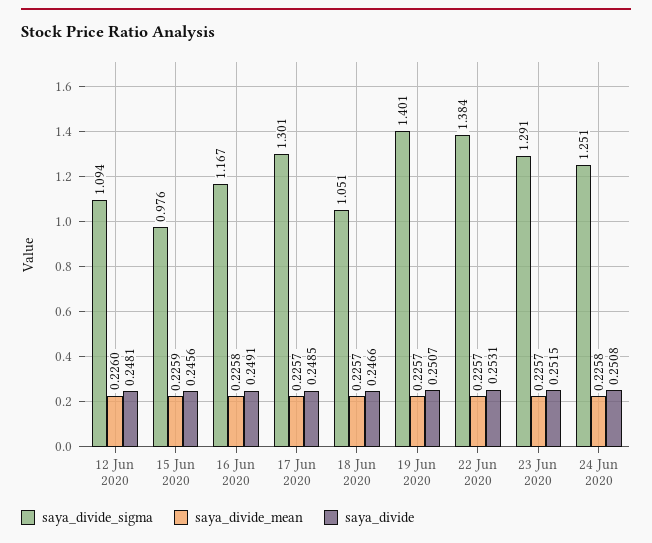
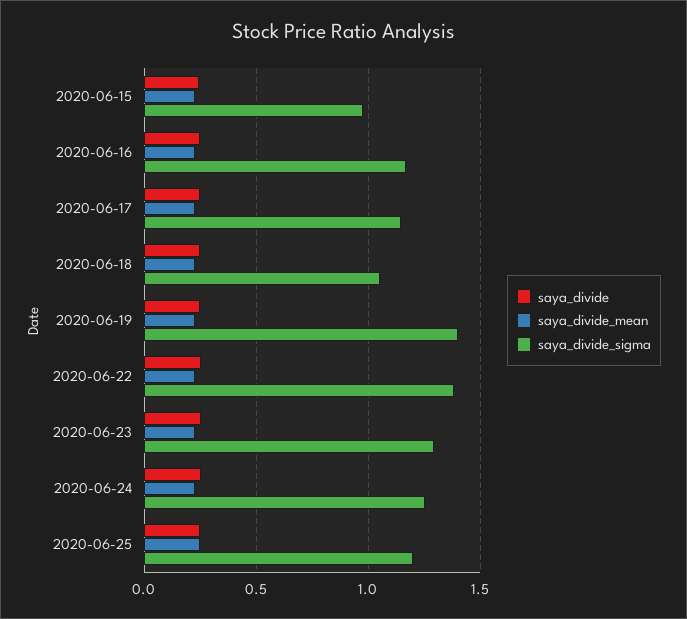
saya_divide_sigma, 12 Jun 2020: 1.094 -> none
saya_divide_mean, 12 Jun 2020: 0.226 -> none
saya_divide, 12 Jun 2020: 0.2481 -> none
saya_divide_sigma, 17 Jun 2020: 1.301 -> 1.15
saya_divide, 2020-06-25: none -> 0.25
saya_divide_mean, 2020-06-25: none -> 0.25
saya_divide_sigma, 2020-06-25: none -> 1.2

